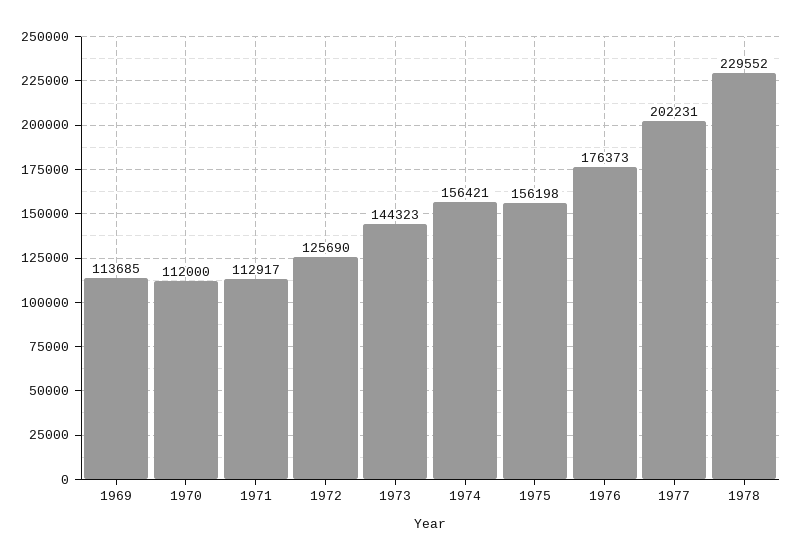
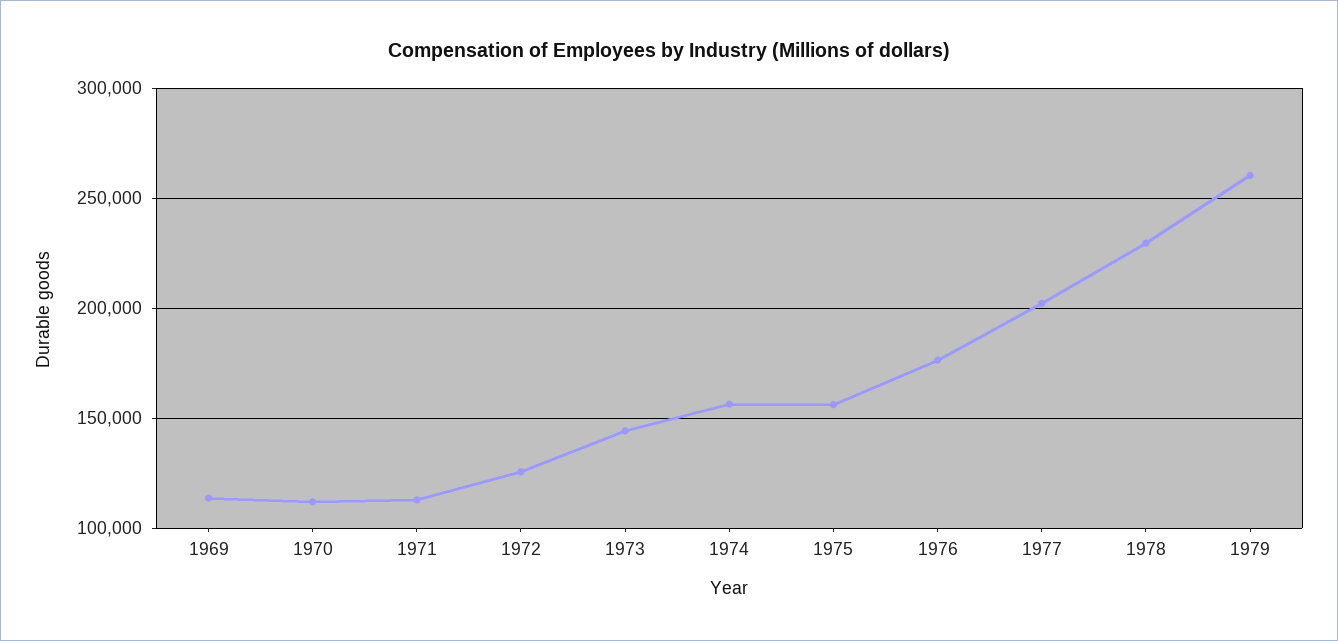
1979: none -> 260000

